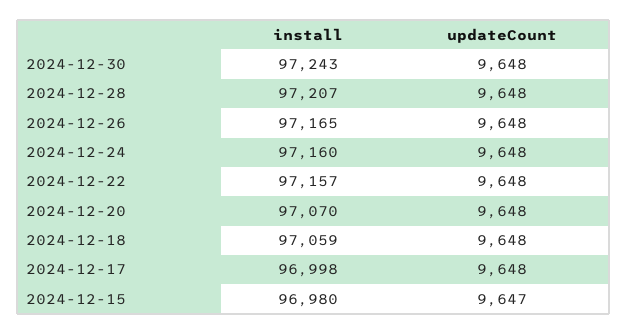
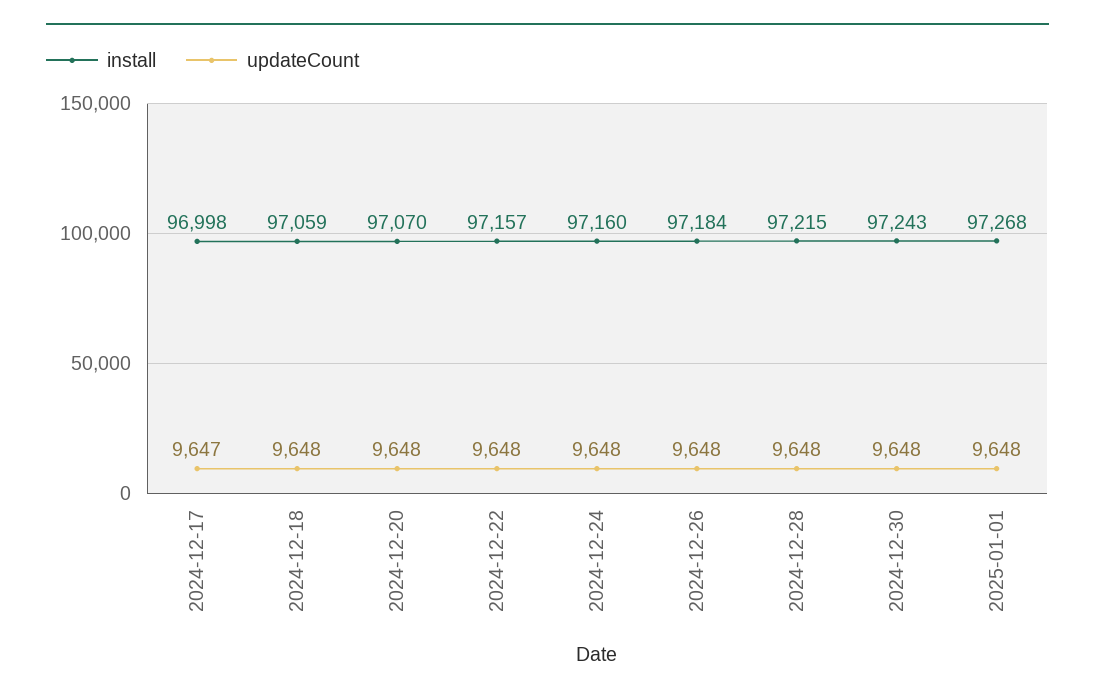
install, 2024-12-28: 97207 -> 97215
install, 2024-12-26: 97165 -> 97184
updateCount, 2024-12-17: 9648 -> 9647
install, 2024-12-15: 96980 -> none
updateCount, 2024-12-15: 9647 -> none
install, 2025-01-01: none -> 97268
updateCount, 2025-01-01: none -> 9648

